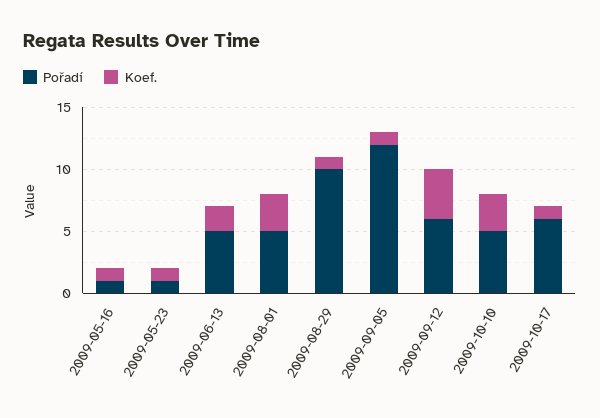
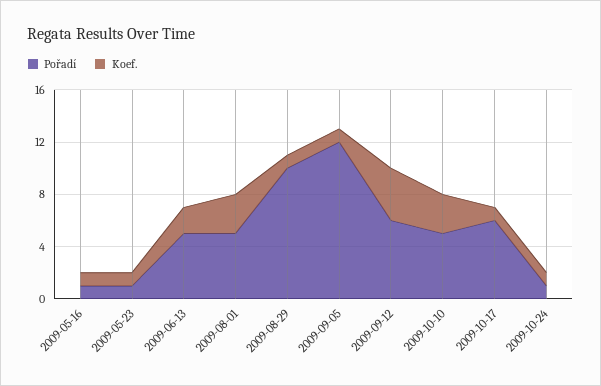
Pořadí, 2009-10-24: none -> 1
Koef., 2009-10-24: none -> 1

